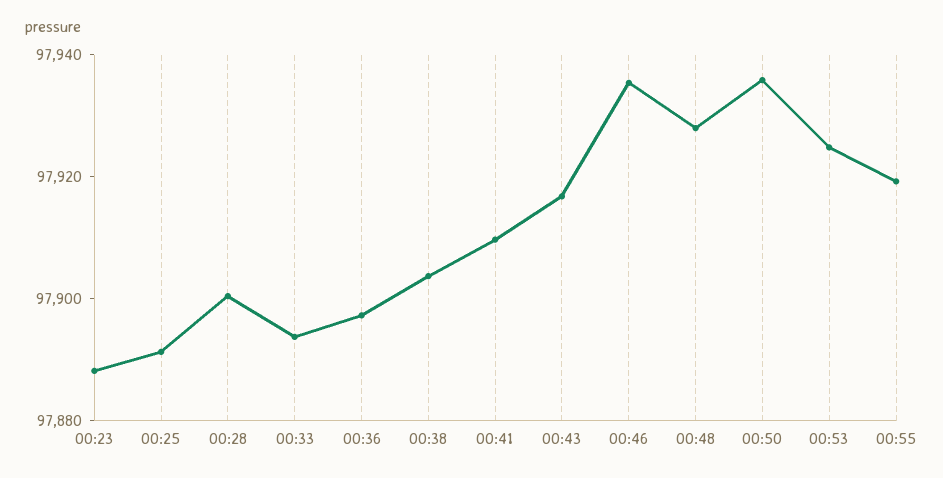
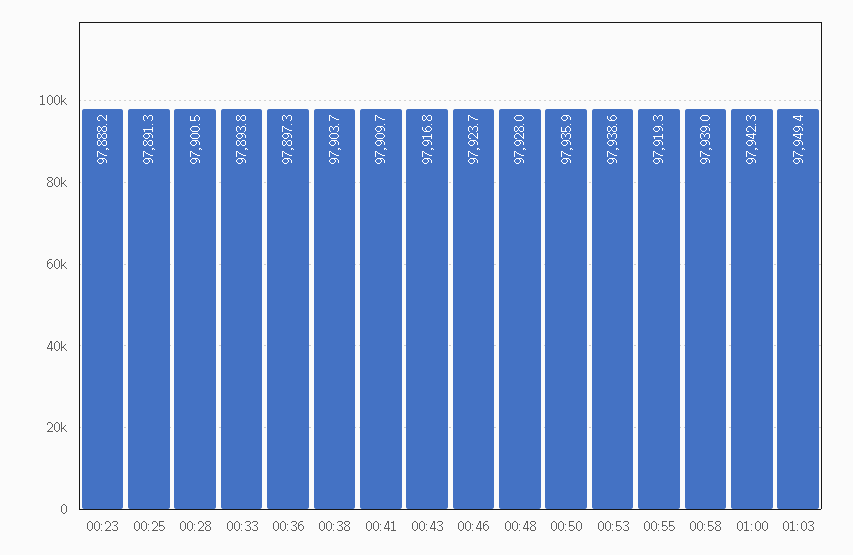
00:46: 97935 -> 97923.7
00:53: 97925 -> 97938.6
00:58: none -> 97939
01:00: none -> 97942.3
01:03: none -> 97949.4

